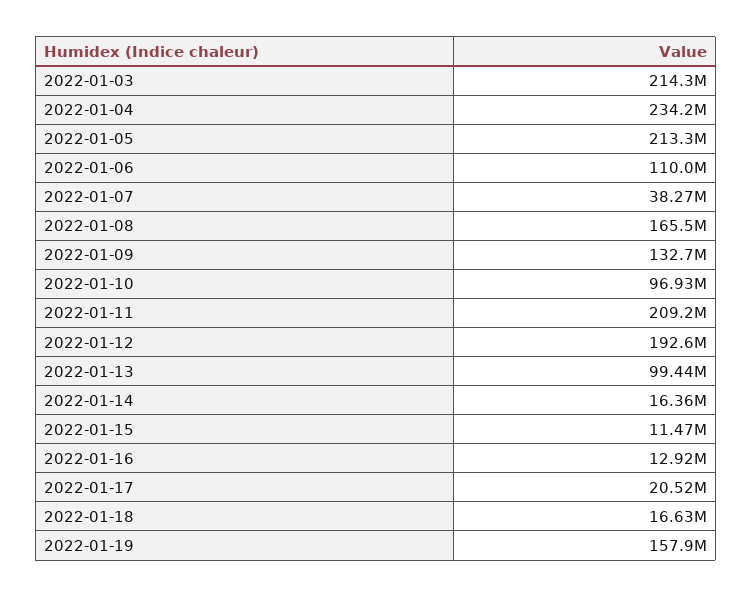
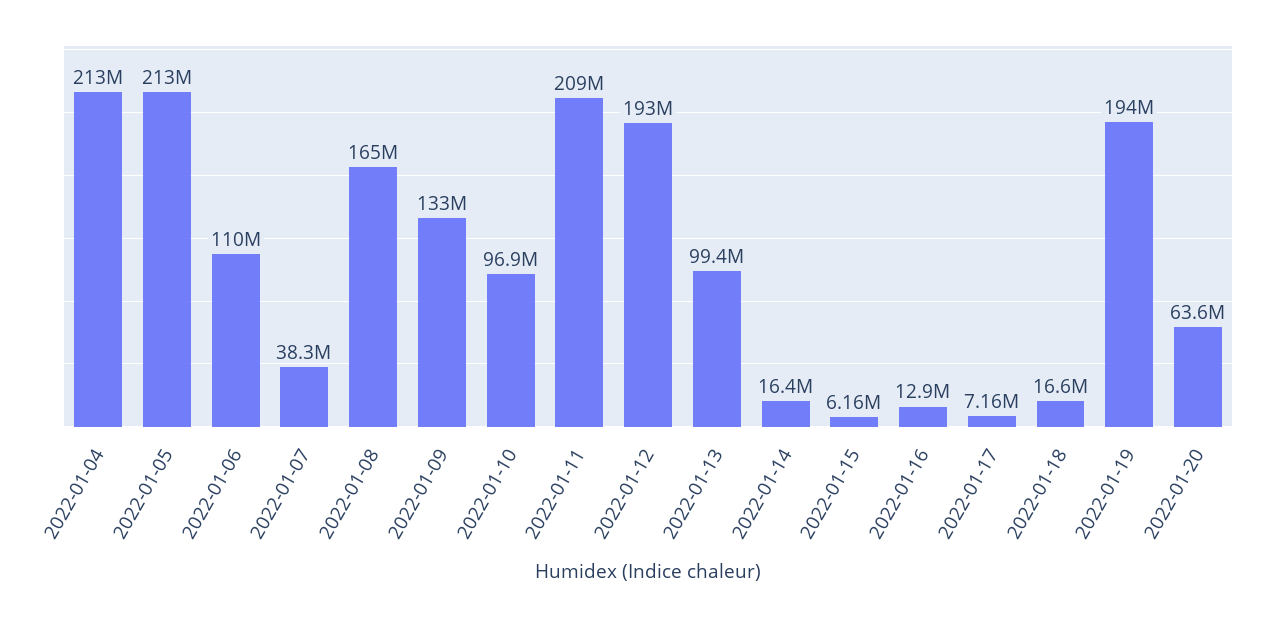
2022-01-03: 214300000 -> none
2022-01-04: 234200000 -> 213000000
2022-01-15: 11470000 -> 6160000
2022-01-17: 20520000 -> 7160000
2022-01-19: 157900000 -> 194000000
2022-01-20: none -> 63600000

